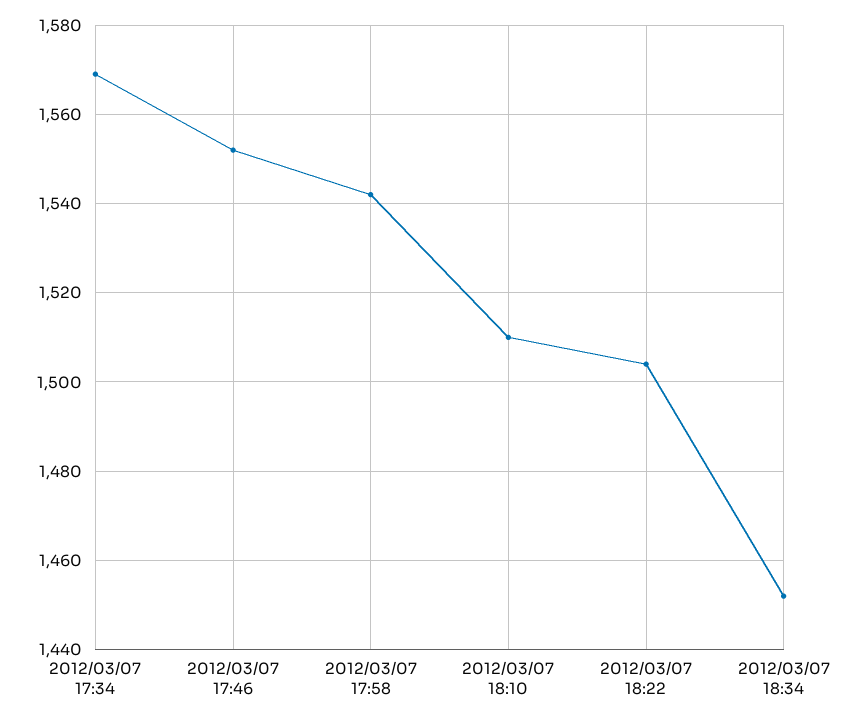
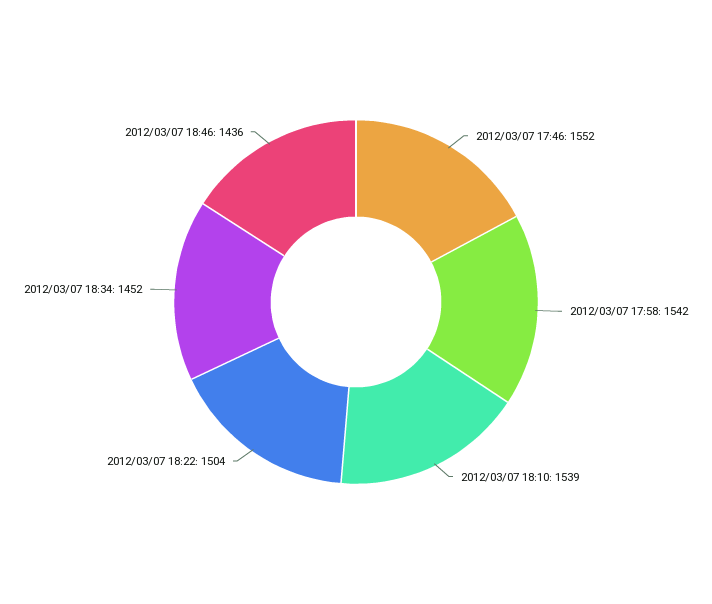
2012/03/07 17:34: 1570 -> none
2012/03/07 18:10: 1510 -> 1539
2012/03/07 18:46: none -> 1436

